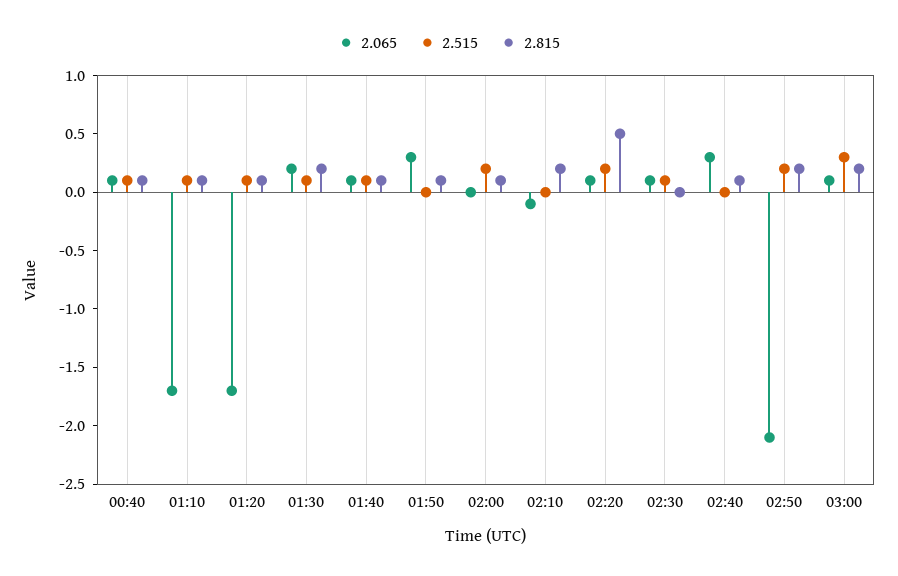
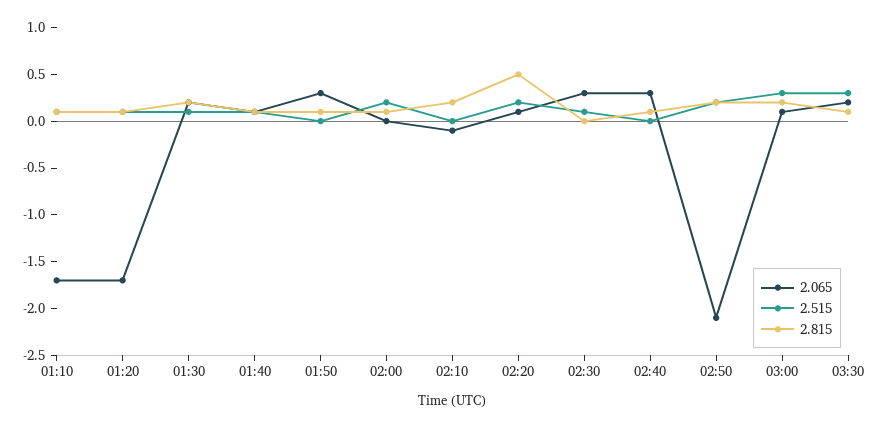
2.065, 00:40: 0.1 -> none
2.515, 00:40: 0.1 -> none
2.815, 00:40: 0.1 -> none
2.065, 02:30: 0.1 -> 0.3
2.065, 03:30: none -> 0.2
2.515, 03:30: none -> 0.3
2.815, 03:30: none -> 0.1

